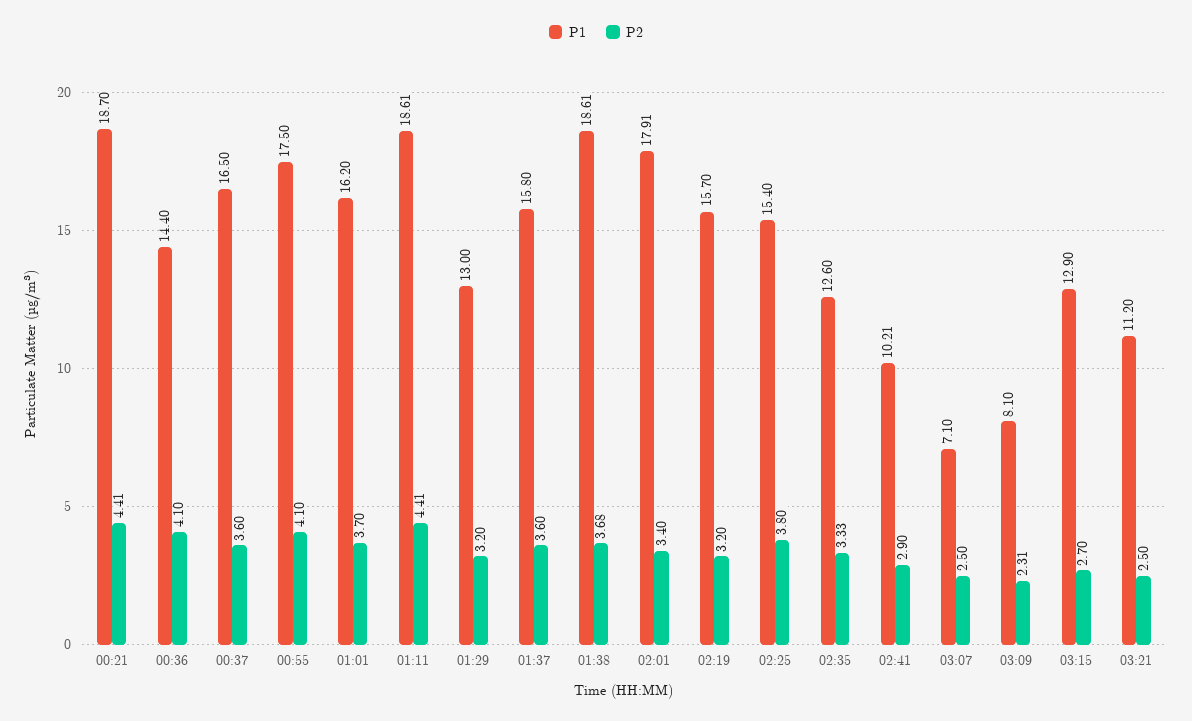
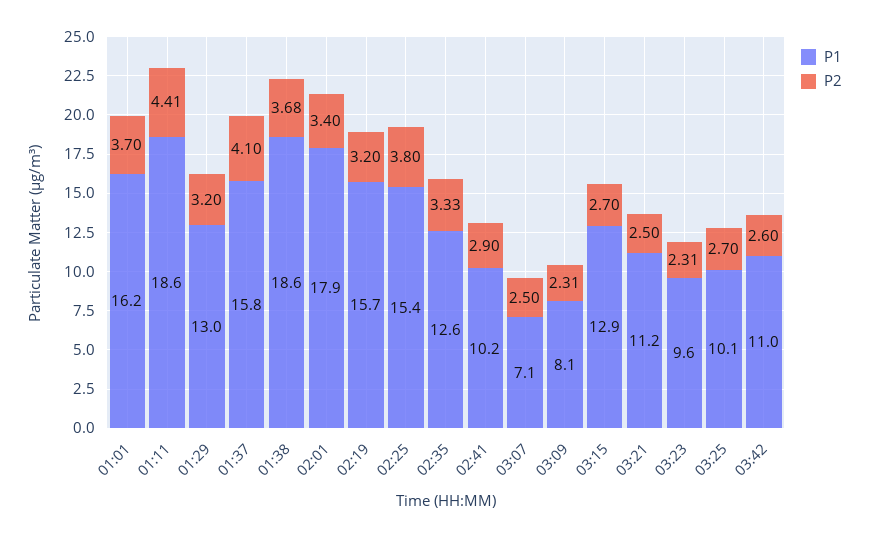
P1, 00:21: 18.7 -> none
P2, 00:21: 4.41 -> none
P1, 00:36: 14.4 -> none
P2, 00:36: 4.1 -> none
P1, 00:37: 16.5 -> none
P2, 00:37: 3.6 -> none
P1, 00:55: 17.5 -> none
P2, 00:55: 4.1 -> none
P2, 01:37: 3.6 -> 4.1
P1, 03:23: none -> 9.6
P2, 03:23: none -> 2.31
P1, 03:25: none -> 10.1
P2, 03:25: none -> 2.7
P1, 03:42: none -> 11
P2, 03:42: none -> 2.6

